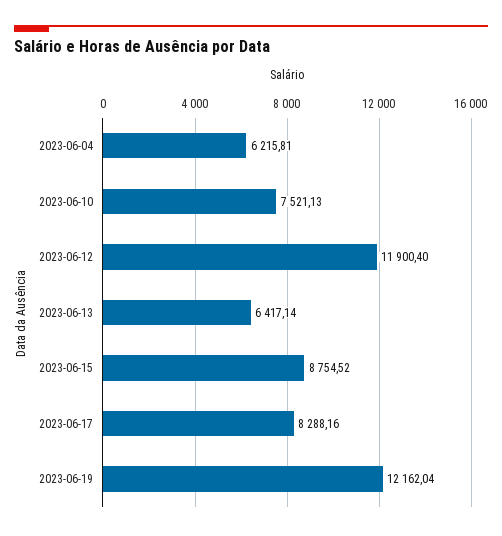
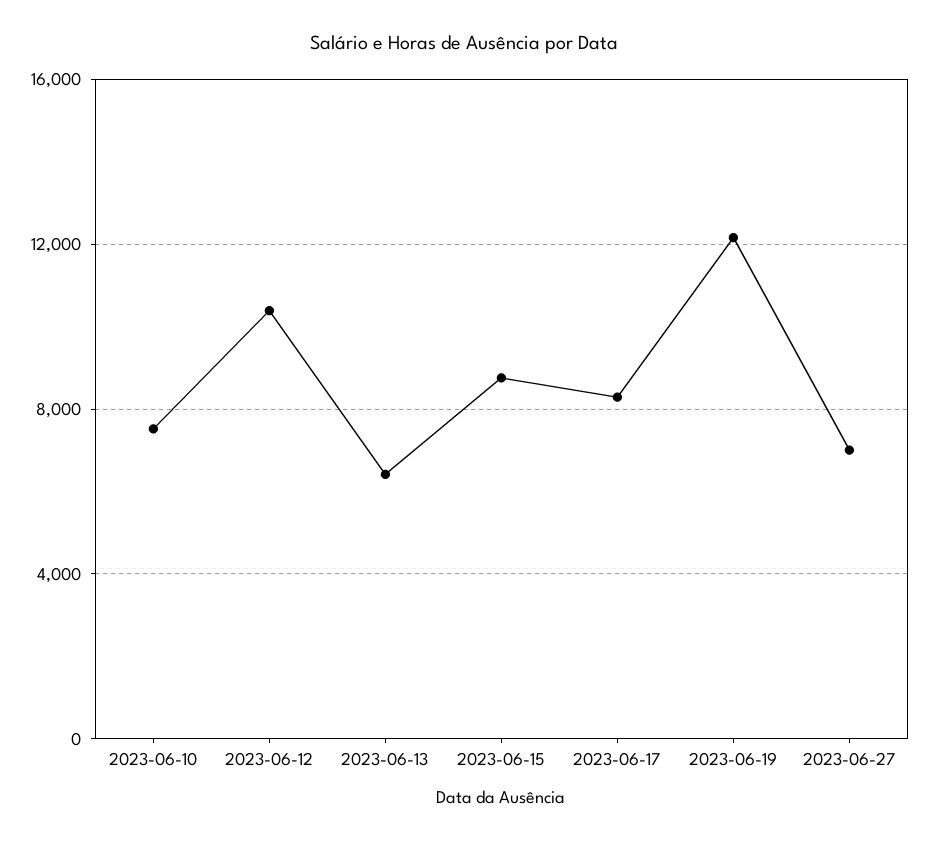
2023-06-04: 6215.81 -> none
2023-06-12: 11900.4 -> 10500
2023-06-27: none -> 7000

